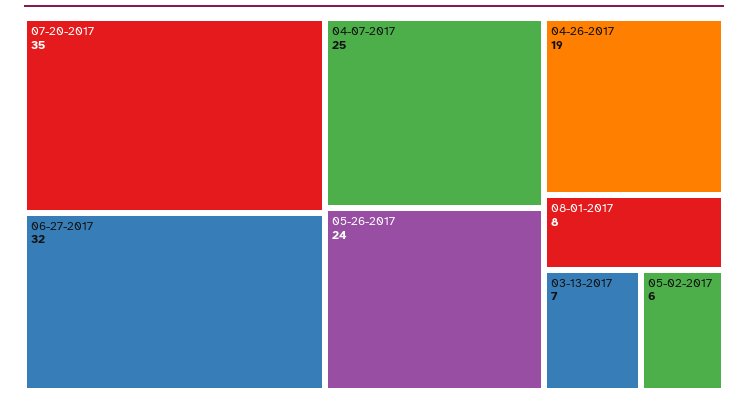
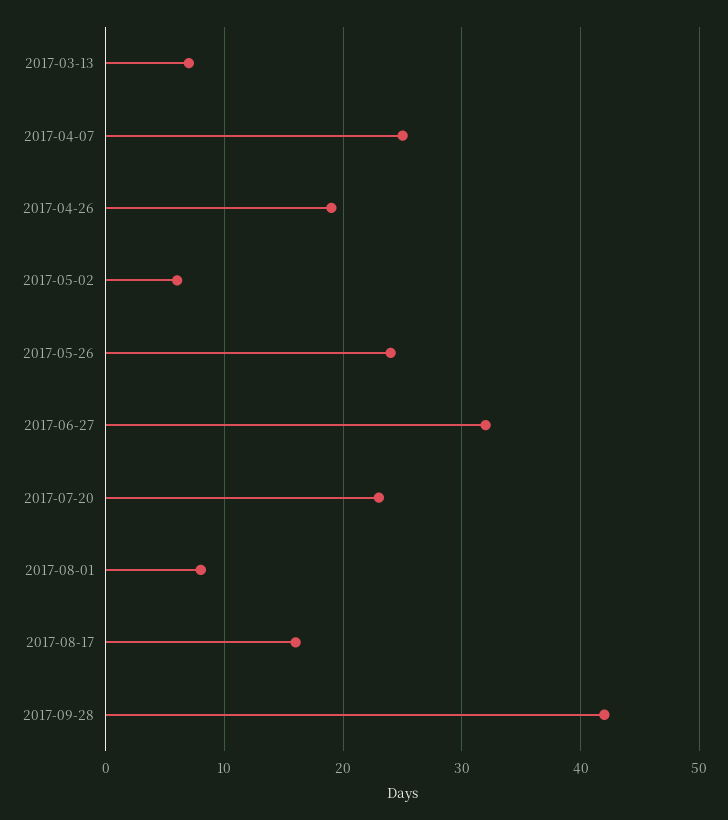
07-20-2017: 35 -> 23
2017-08-17: none -> 16
2017-09-28: none -> 42

